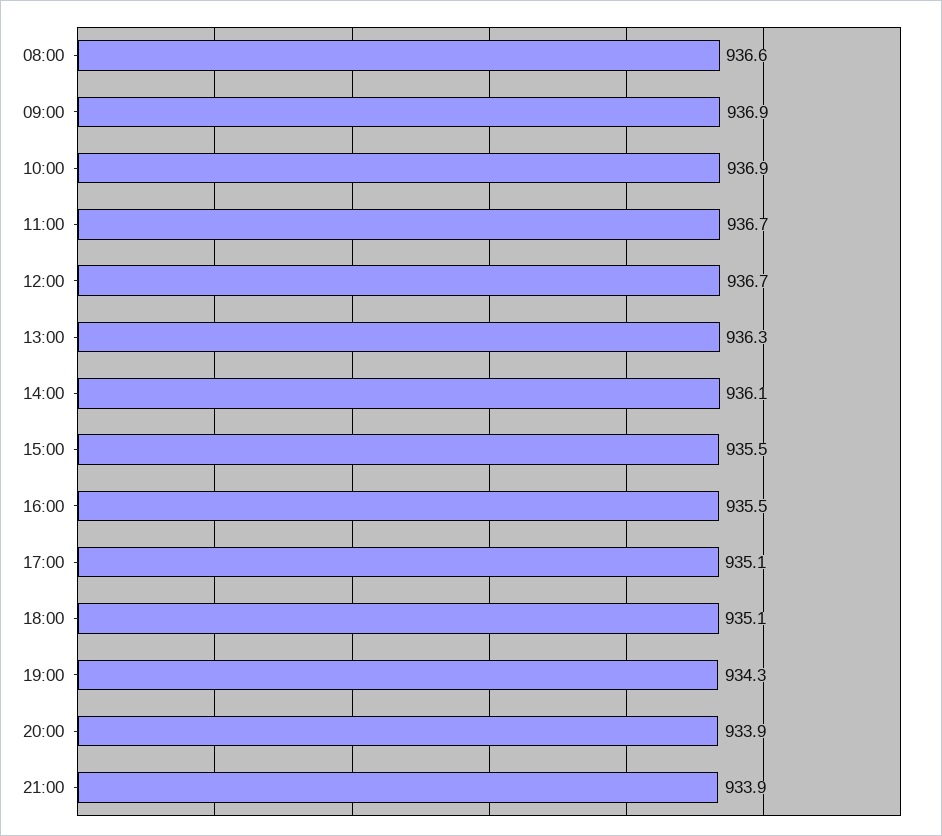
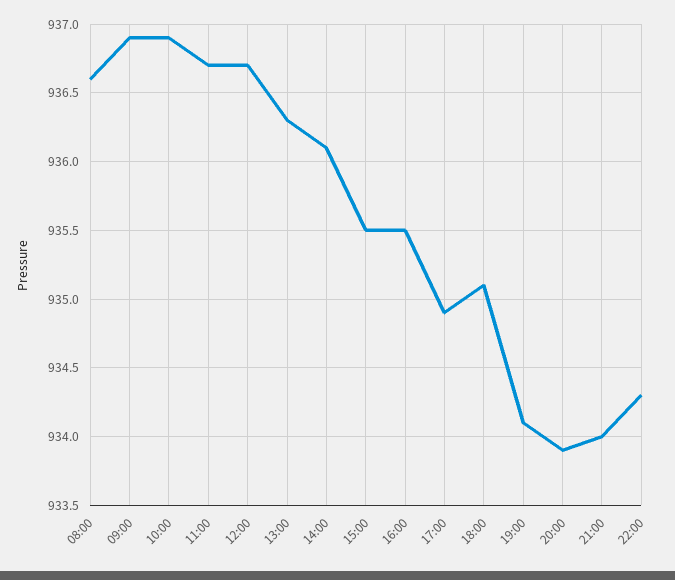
17:00: 935.1 -> 934.9
19:00: 934.3 -> 934.1
21:00: 933.9 -> 934
22:00: none -> 934.3

